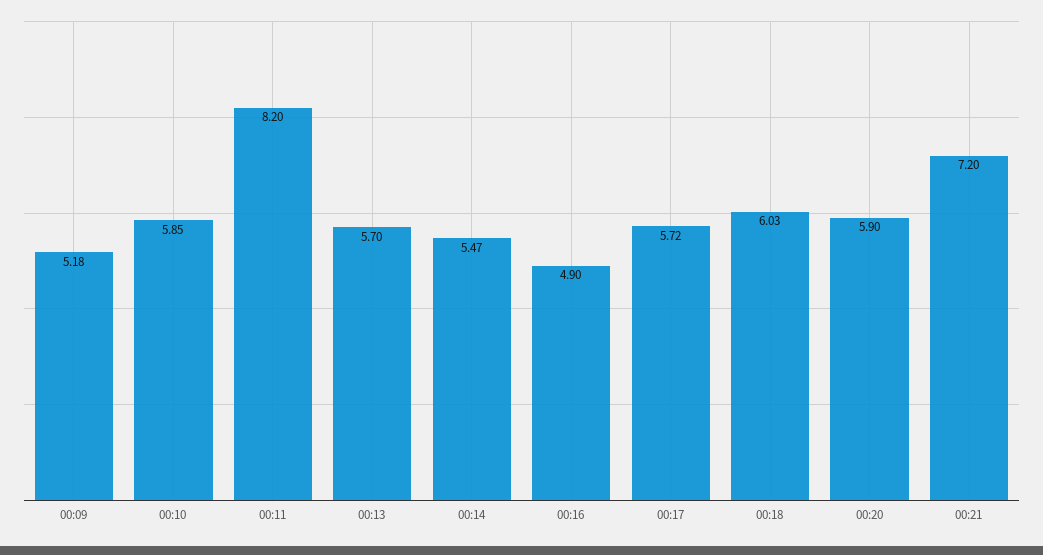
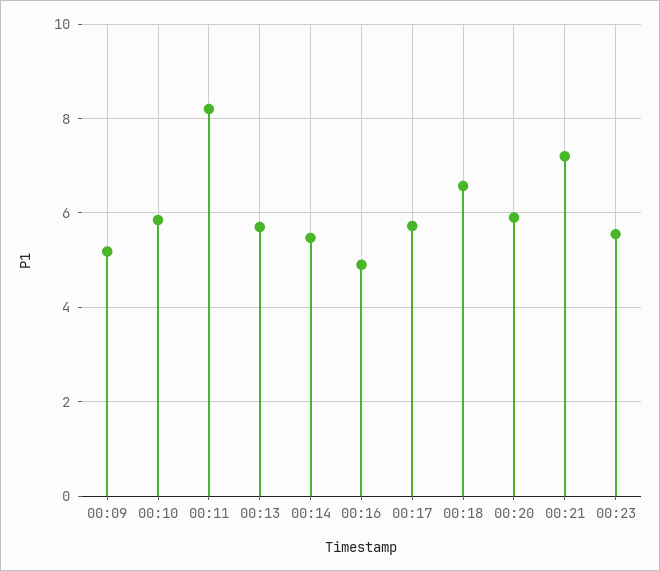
00:18: 6.03 -> 6.6
00:23: none -> 5.6

